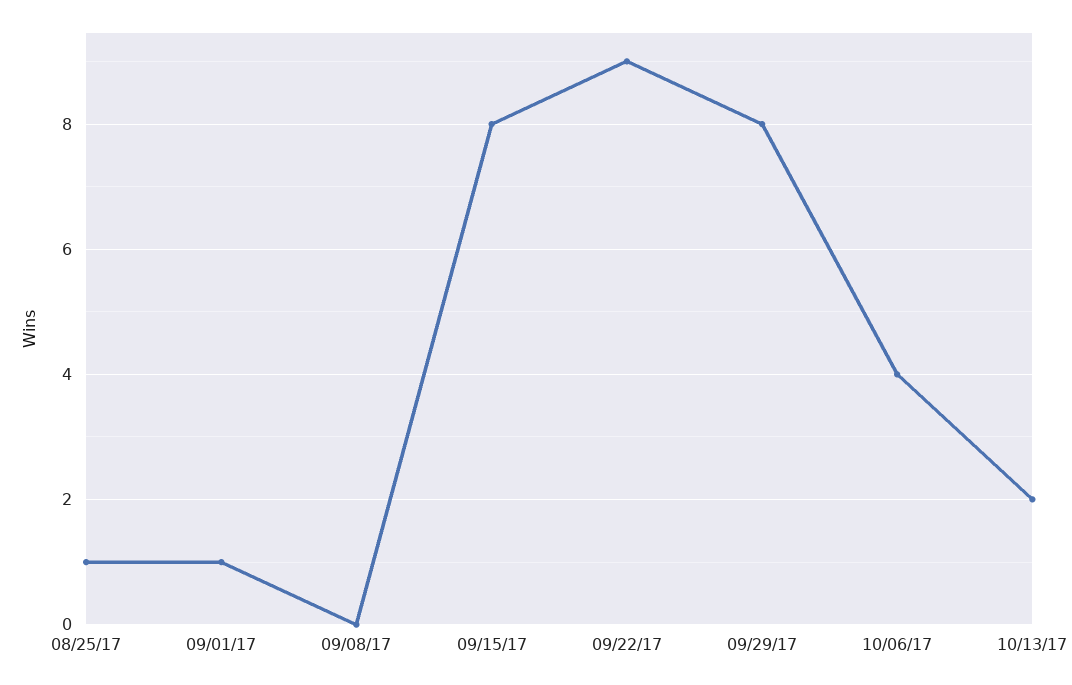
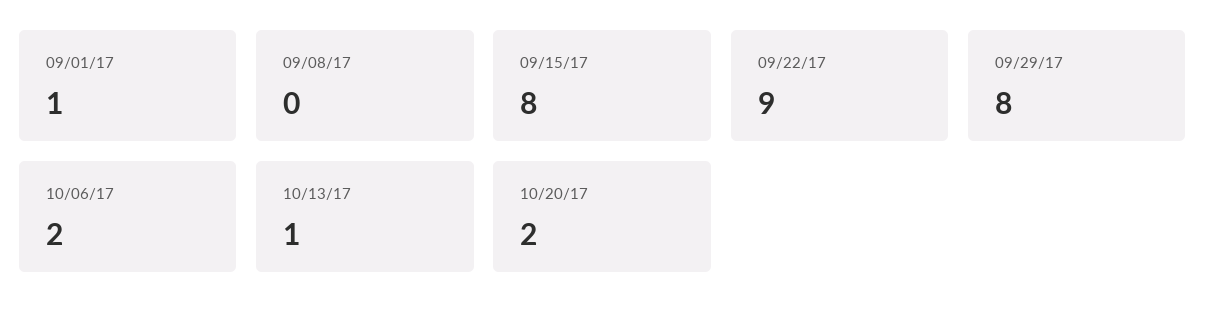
08/25/17: 1 -> none
10/06/17: 4 -> 2
10/13/17: 2 -> 1
10/20/17: none -> 2

